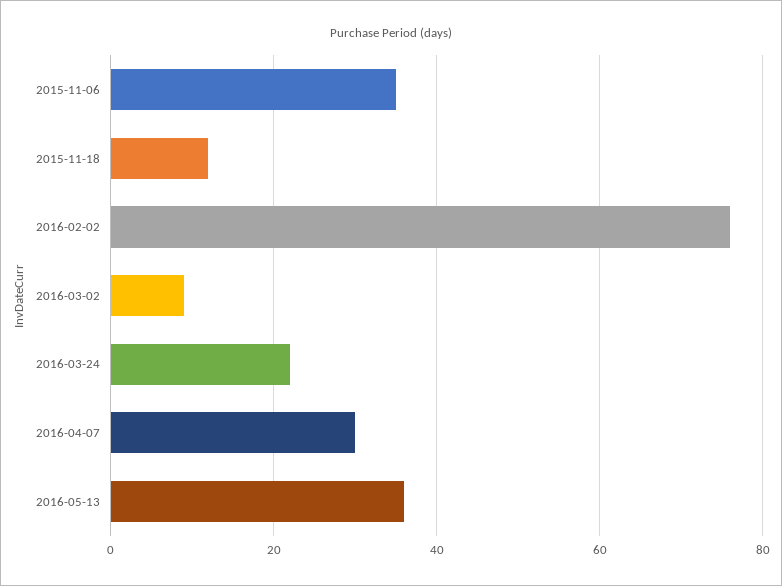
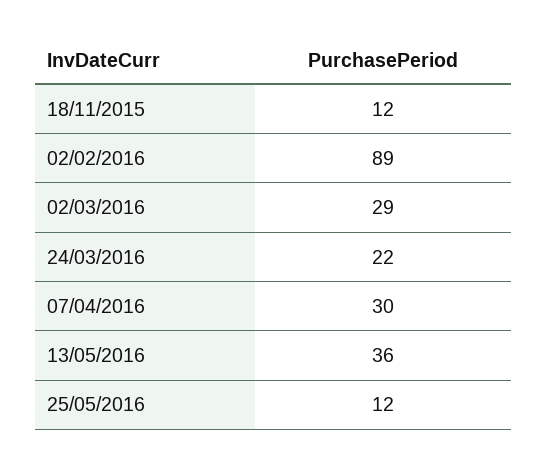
2015-11-06: 35 -> none
2016-02-02: 75 -> 89
2016-03-02: 10 -> 29
25/05/2016: none -> 12

